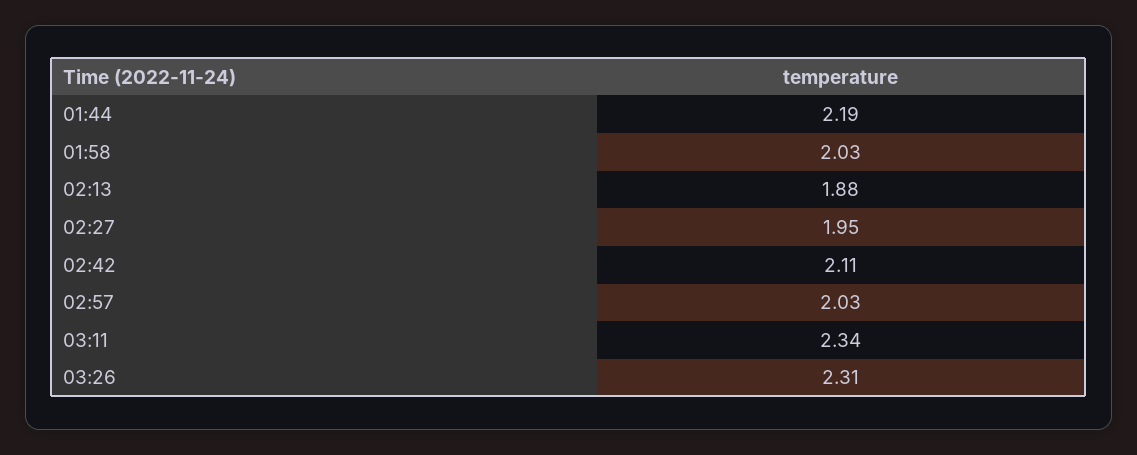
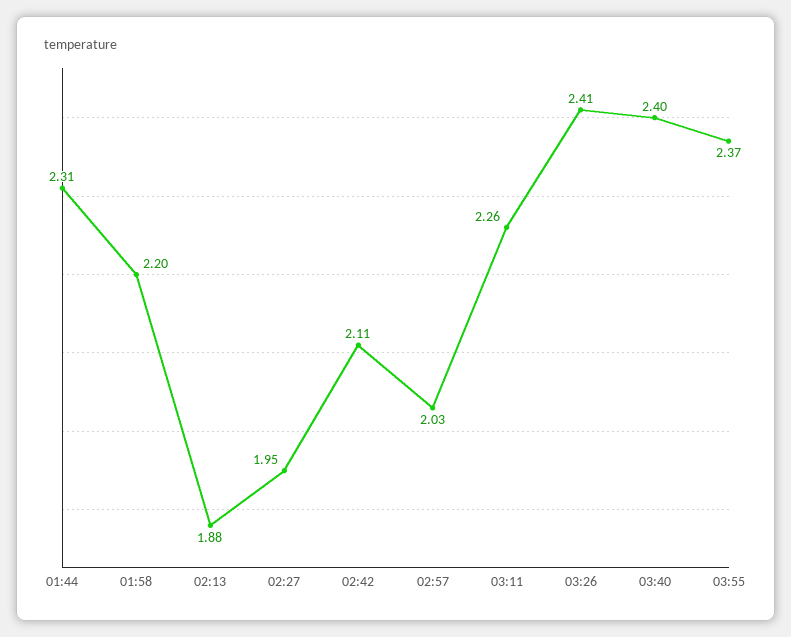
01:44: 2.19 -> 2.31
01:58: 2.03 -> 2.2
03:11: 2.34 -> 2.26
03:26: 2.31 -> 2.41
03:40: none -> 2.4
03:55: none -> 2.37

